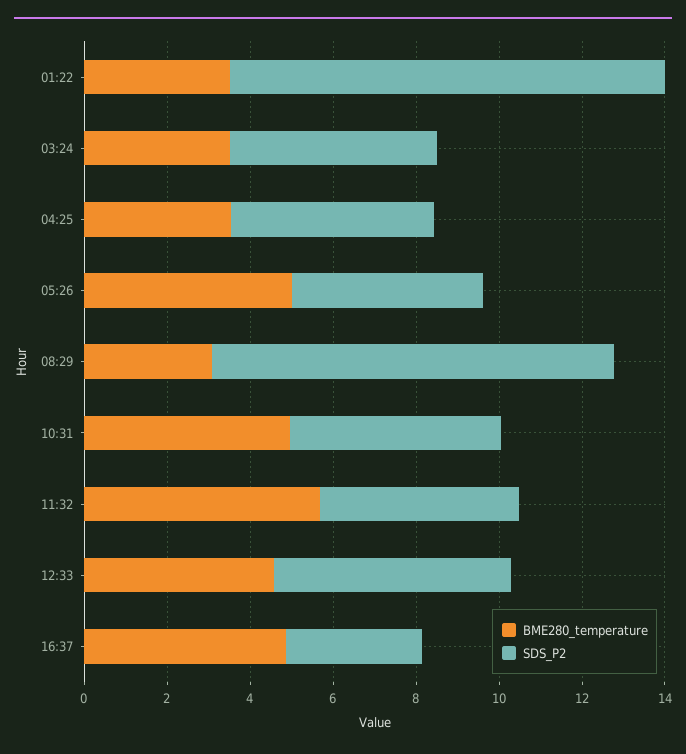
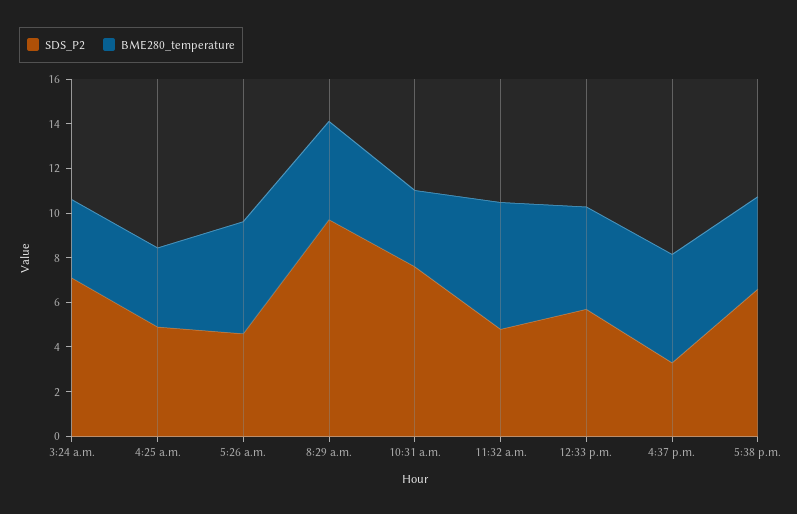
BME280_temperature, 01:22: 3.5 -> none
SDS_P2, 01:22: 10.5 -> none
SDS_P2, 03:24: 5 -> 7
BME280_temperature, 08:29: 3 -> 4.5
BME280_temperature, 10:31: 5 -> 3.5
SDS_P2, 10:31: 5 -> 7.5
SDS_P2, 5:38 p.m.: none -> 6.5
BME280_temperature, 5:38 p.m.: none -> 4

